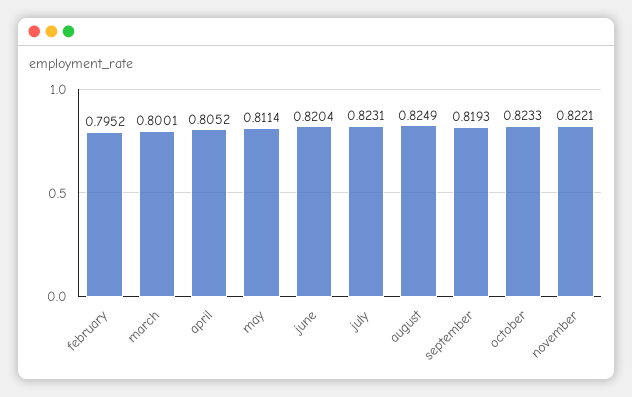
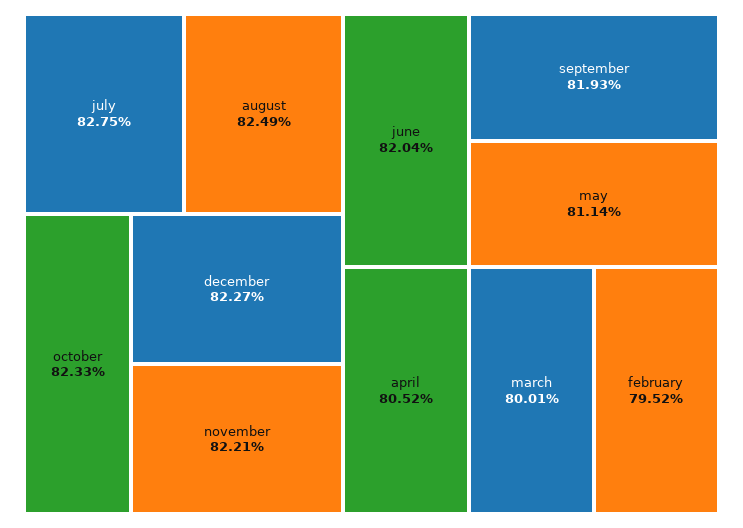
july: 0.8231 -> 0.8275
december: none -> 0.8227

